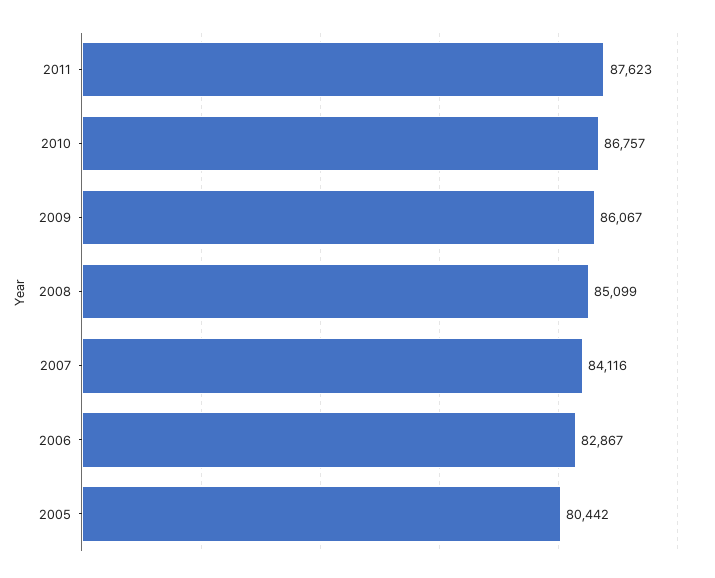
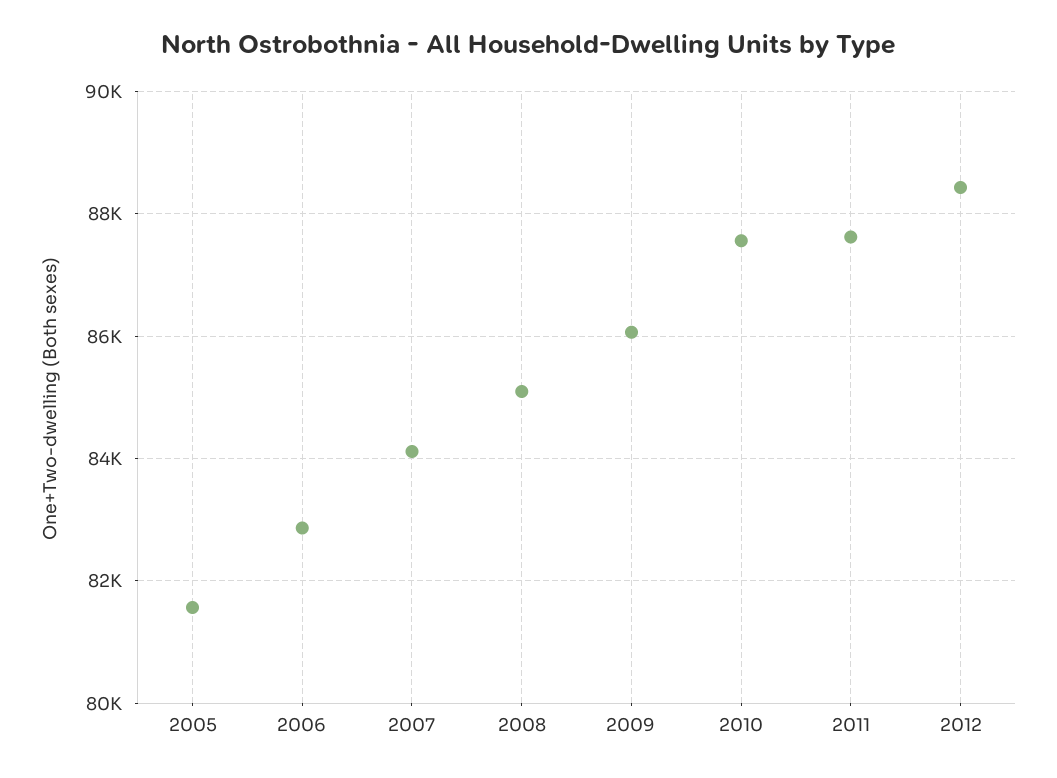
2010: 86757 -> 87600
2005: 80442 -> 81600
2012: none -> 88400

